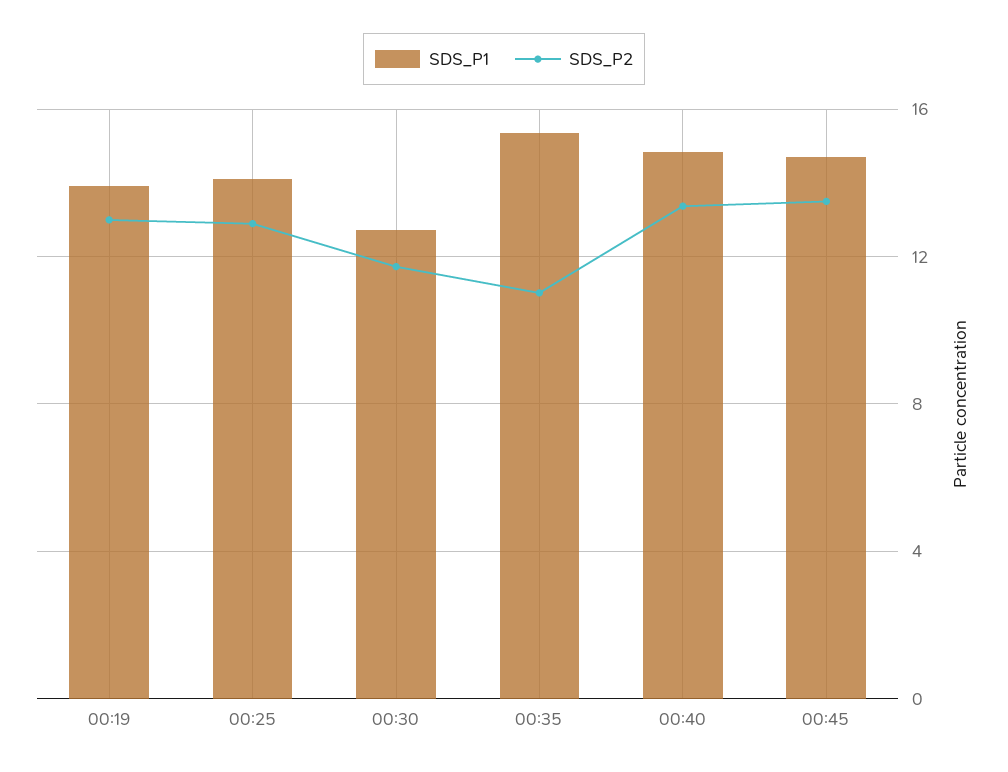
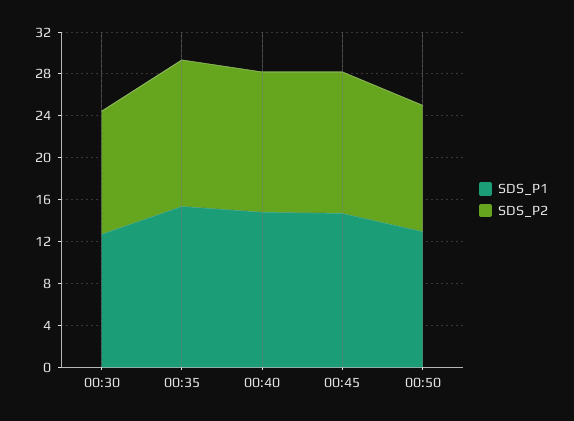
SDS_P1, 00:19: 14 -> none
SDS_P2, 00:19: 13 -> none
SDS_P1, 00:25: 14 -> none
SDS_P2, 00:25: 13 -> none
SDS_P2, 00:35: 11 -> 14
SDS_P1, 00:50: none -> 13
SDS_P2, 00:50: none -> 12

